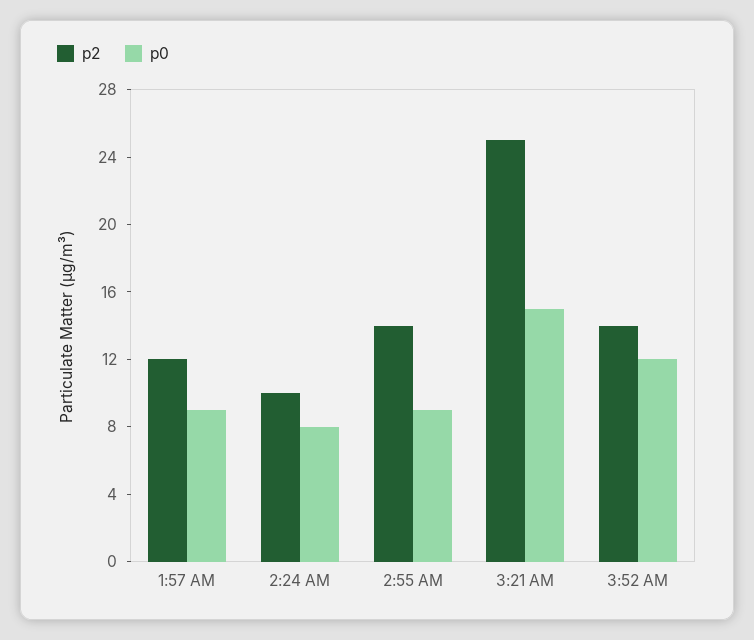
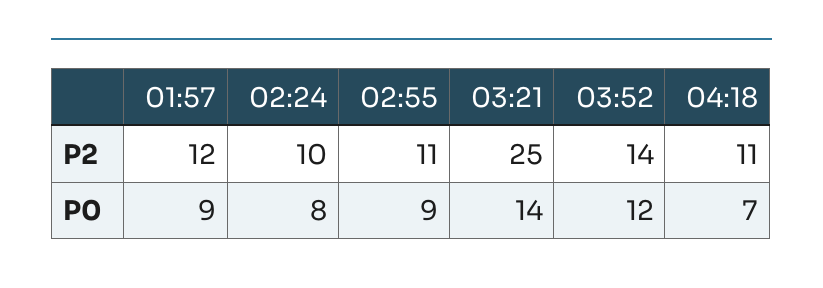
p2, 2:55 AM: 14 -> 11
p0, 3:21 AM: 15 -> 14
p2, 04:18: none -> 11
p0, 04:18: none -> 7

